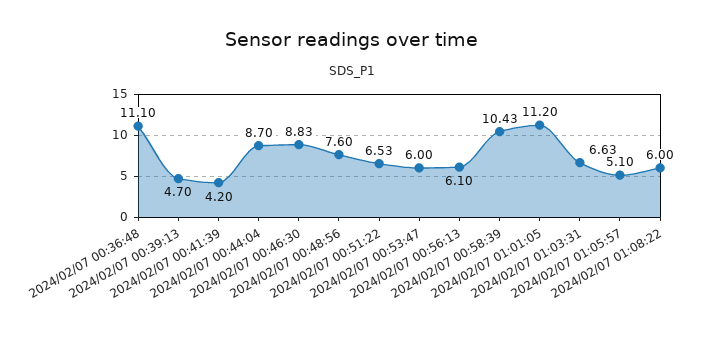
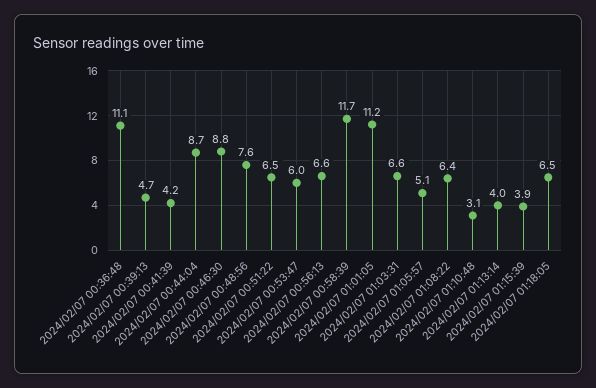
2024/02/07 00:56:13: 6.1 -> 6.6
2024/02/07 00:58:39: 10.43 -> 11.7
2024/02/07 01:08:22: 6 -> 6.4
2024/02/07 01:10:48: none -> 3.1
2024/02/07 01:13:14: none -> 4
2024/02/07 01:15:39: none -> 3.9
2024/02/07 01:18:05: none -> 6.5

